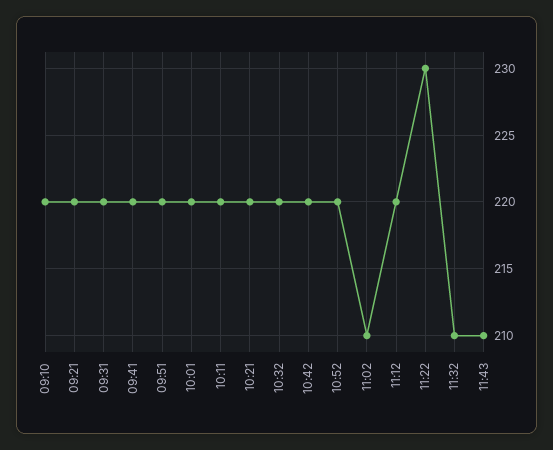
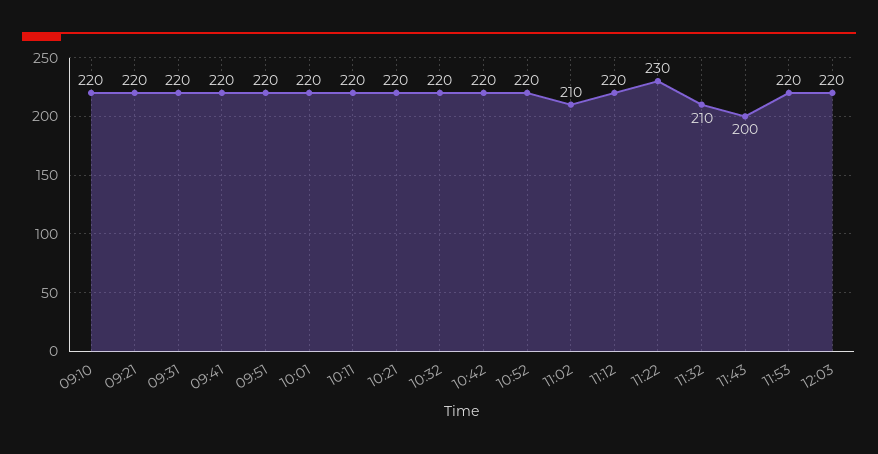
11:43: 210 -> 200
11:53: none -> 220
12:03: none -> 220

